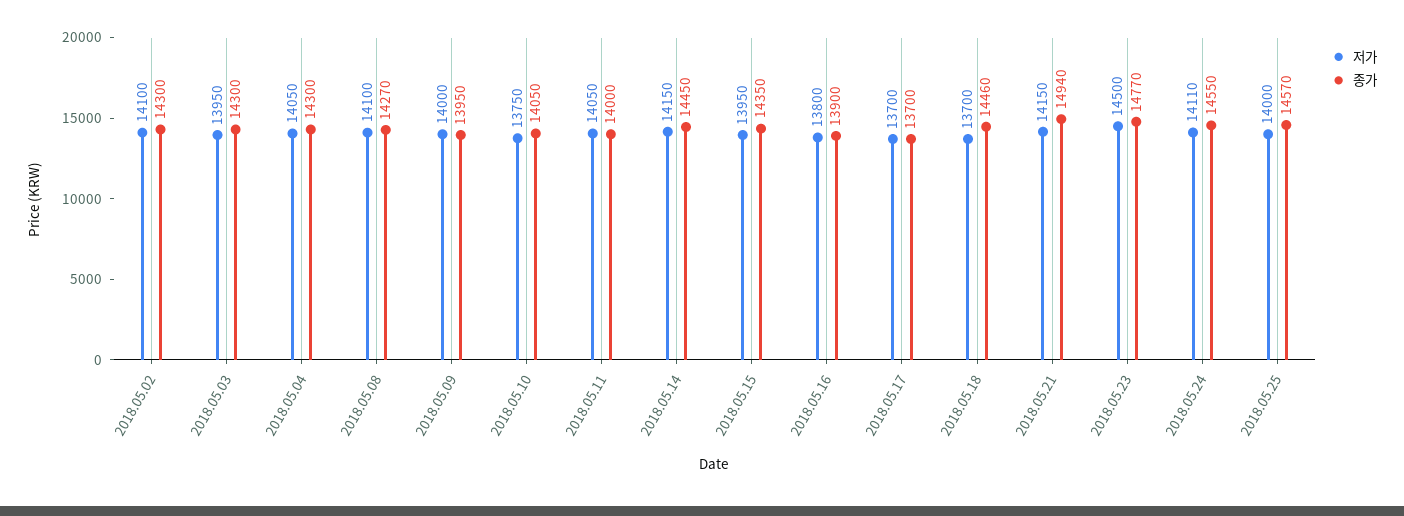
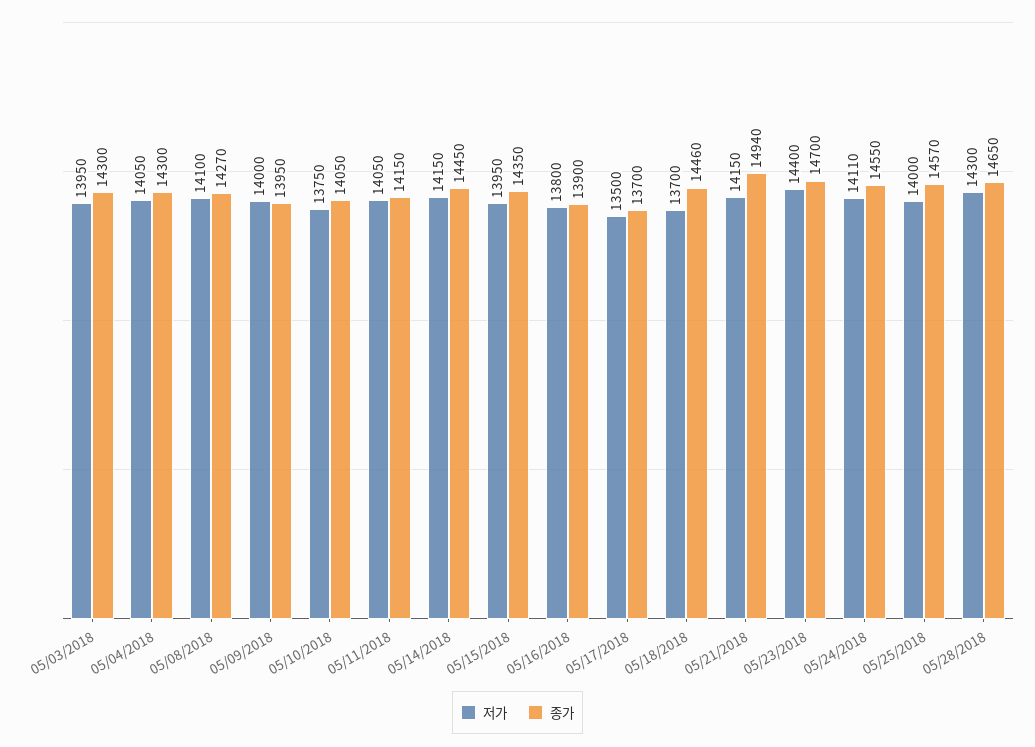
저가, 2018.05.02: 14100 -> none
종가, 2018.05.02: 14300 -> none
종가, 2018.05.11: 14000 -> 14150
저가, 2018.05.17: 13700 -> 13500
저가, 2018.05.23: 14500 -> 14400
종가, 2018.05.23: 14770 -> 14700
저가, 05/28/2018: none -> 14300
종가, 05/28/2018: none -> 14650

